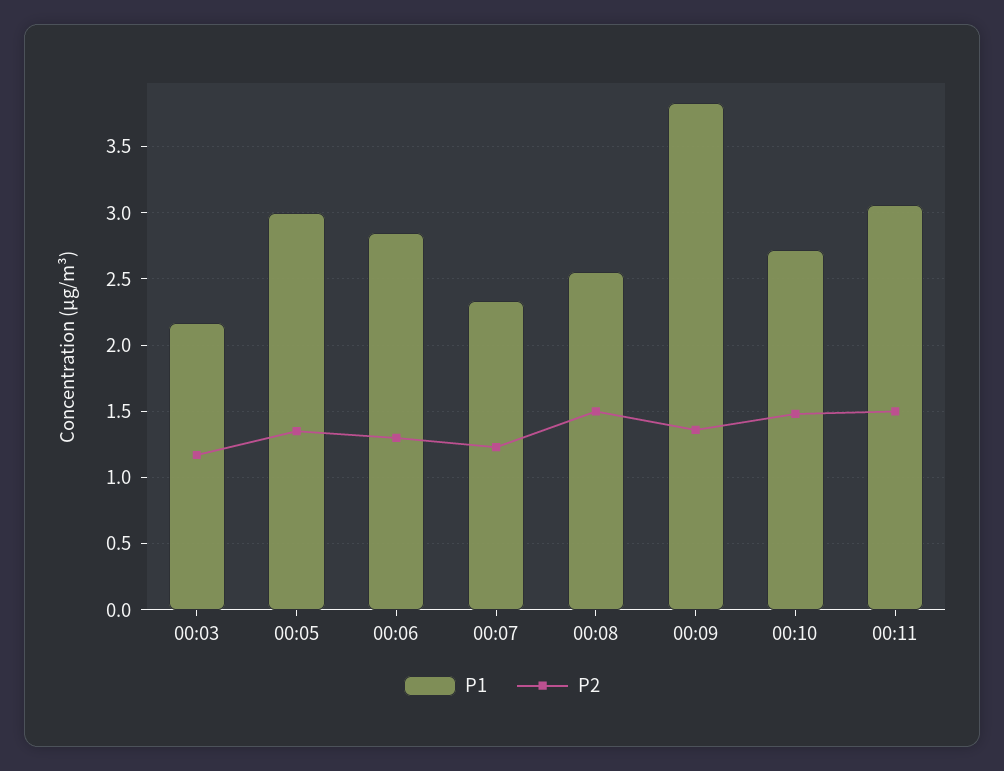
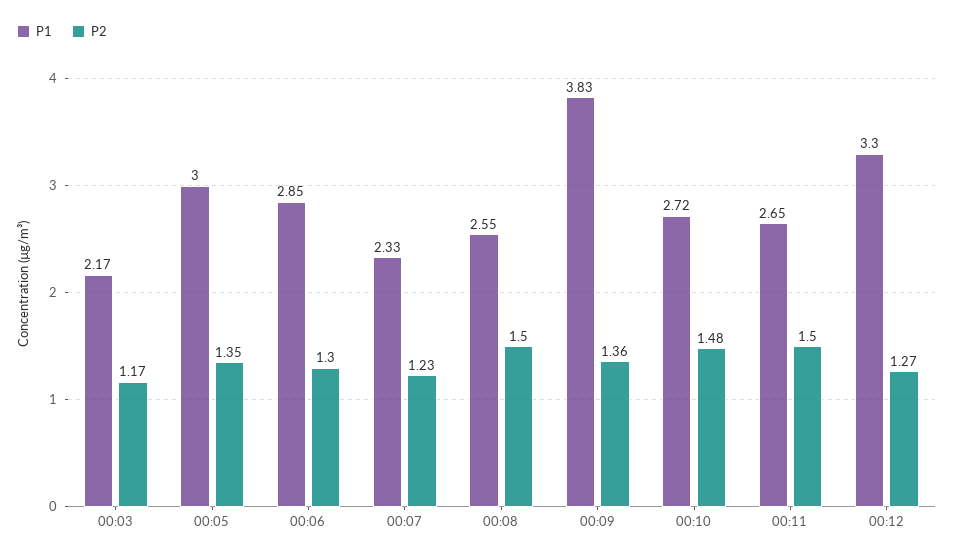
P1, 00:11: 3.05 -> 2.65
P1, 00:12: none -> 3.3
P2, 00:12: none -> 1.27

